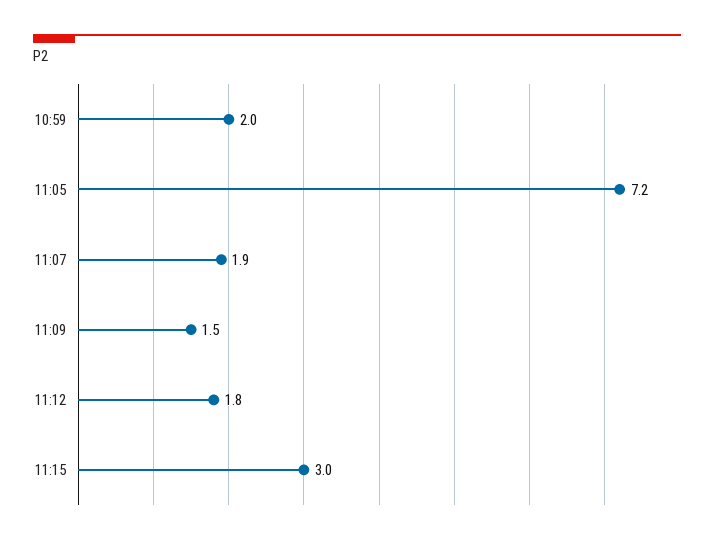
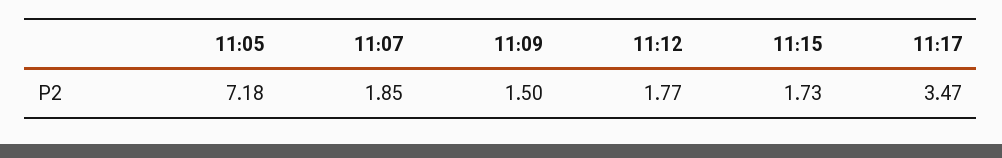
10:59: 2 -> none
11:15: 3 -> 1.73
11:17: none -> 3.47

